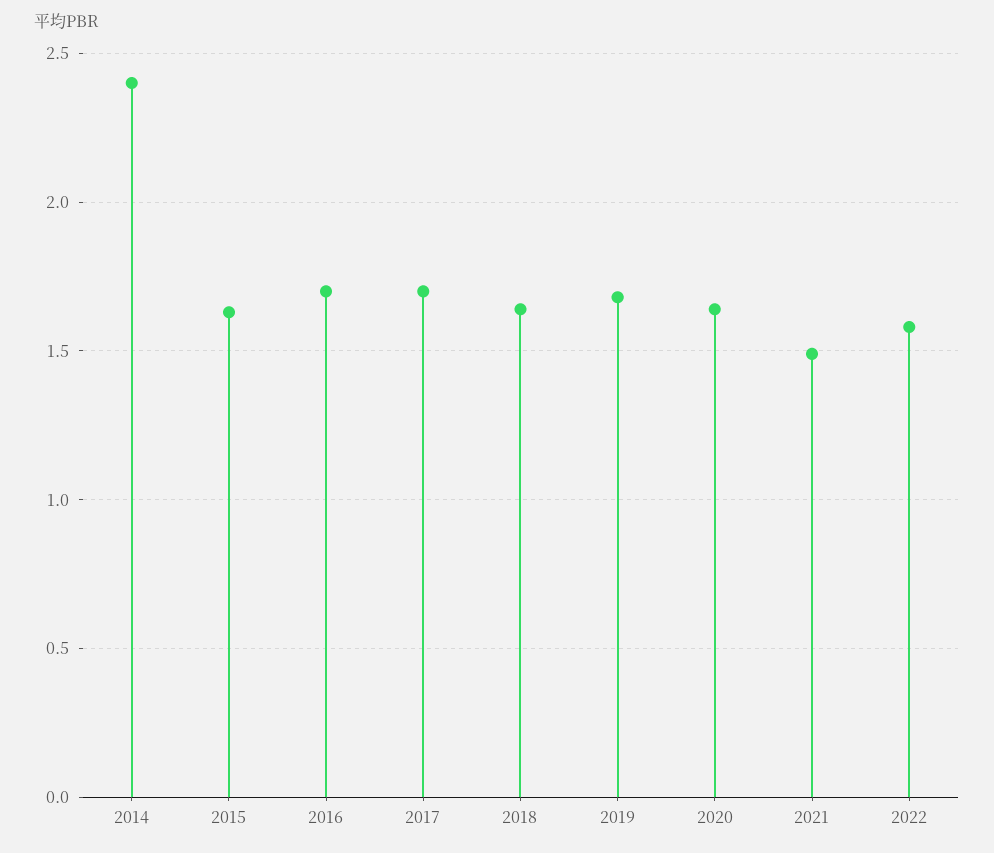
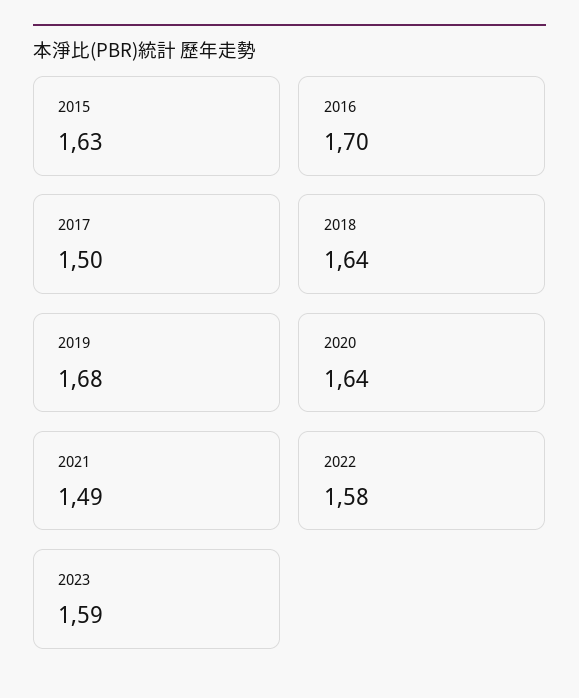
2014: 2.4 -> none
2017: 1.7 -> 1.5
2023: none -> 1.59

